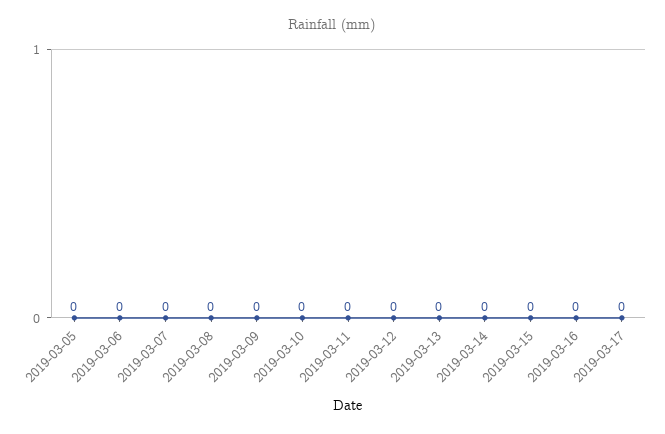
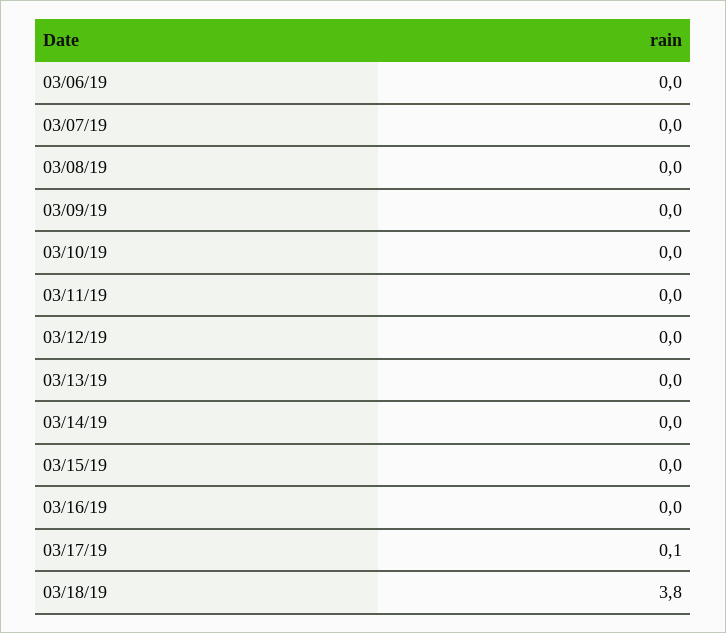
2019-03-05: 0 -> none
2019-03-17: 0 -> 0.1
03/18/19: none -> 3.8

